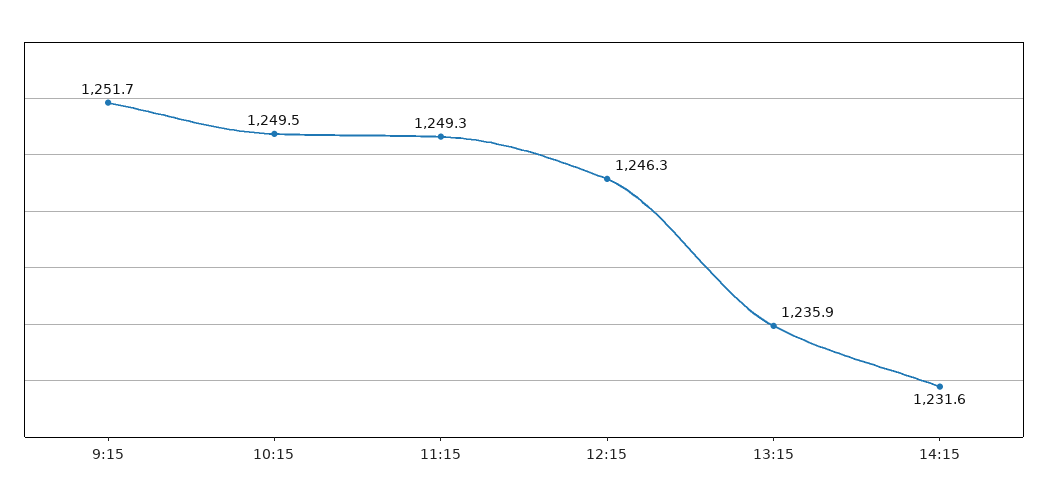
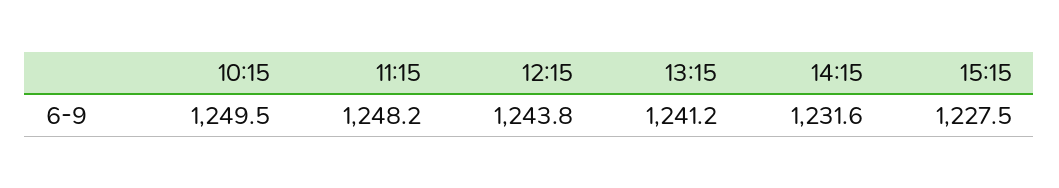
9:15: 1251.7 -> none
11:15: 1249.3 -> 1248.2
12:15: 1246.3 -> 1243.8
13:15: 1235.9 -> 1241.2
15:15: none -> 1227.5

